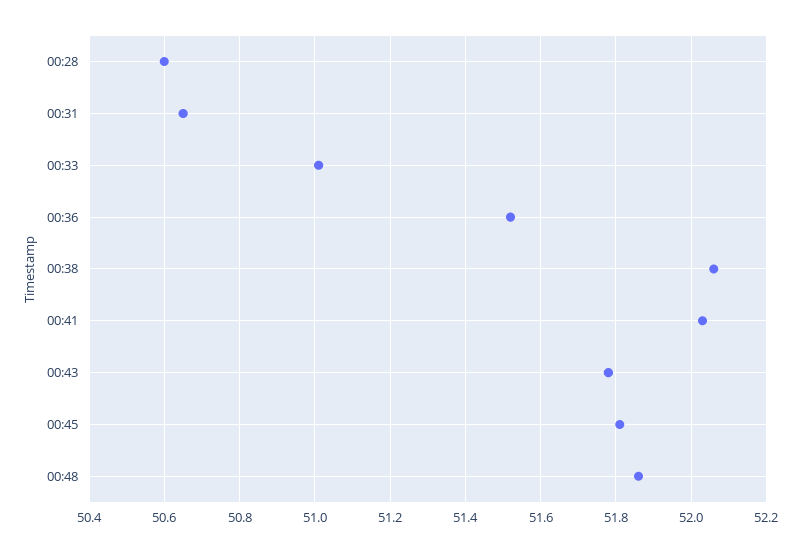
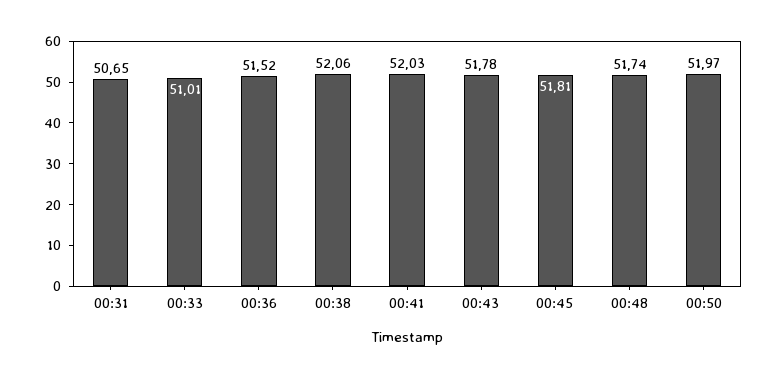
00:28: 50.6 -> none
00:48: 51.85 -> 51.74
00:50: none -> 51.97

